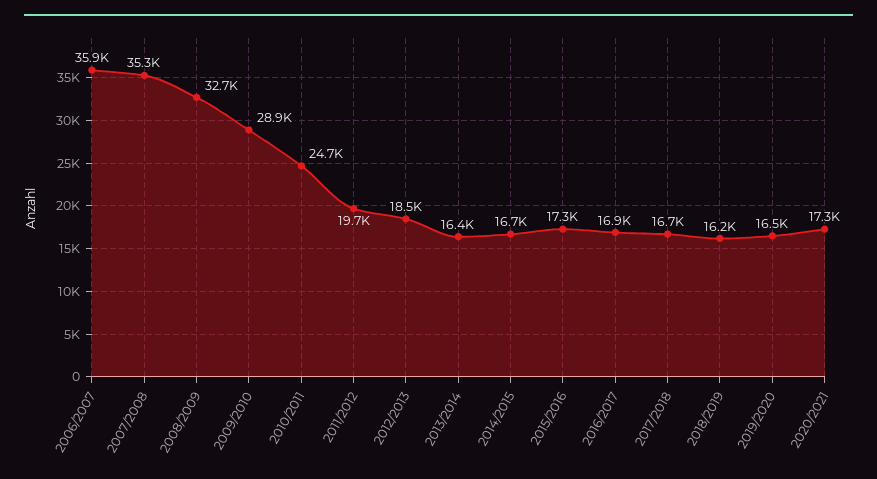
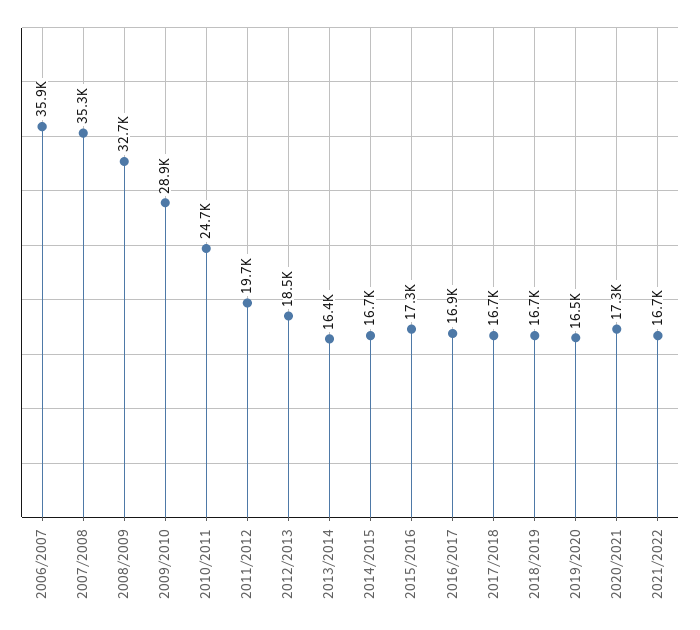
2018/2019: 16200 -> 16700
2021/2022: none -> 16700

